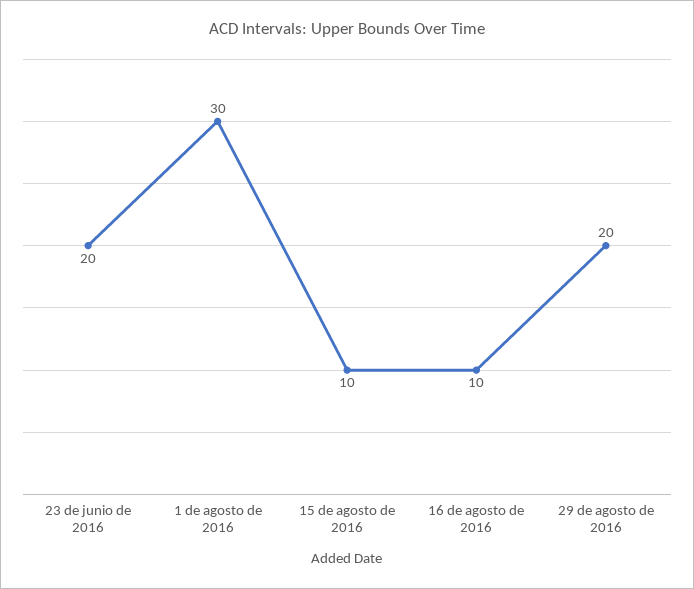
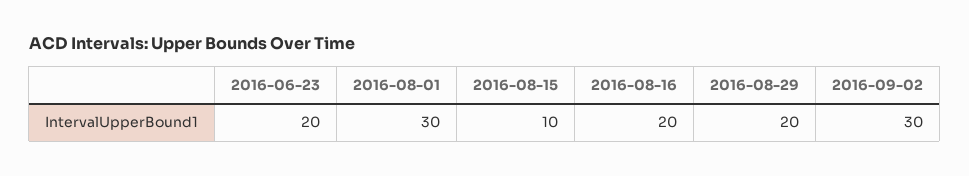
16 de agosto de 2016: 10 -> 20
2016-09-02: none -> 30

